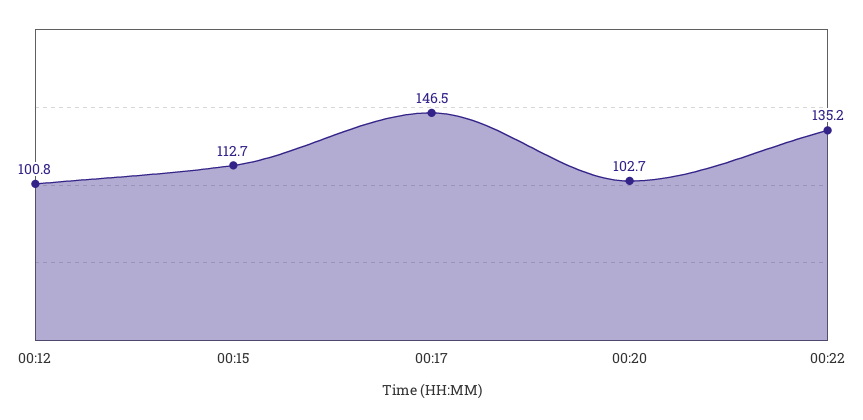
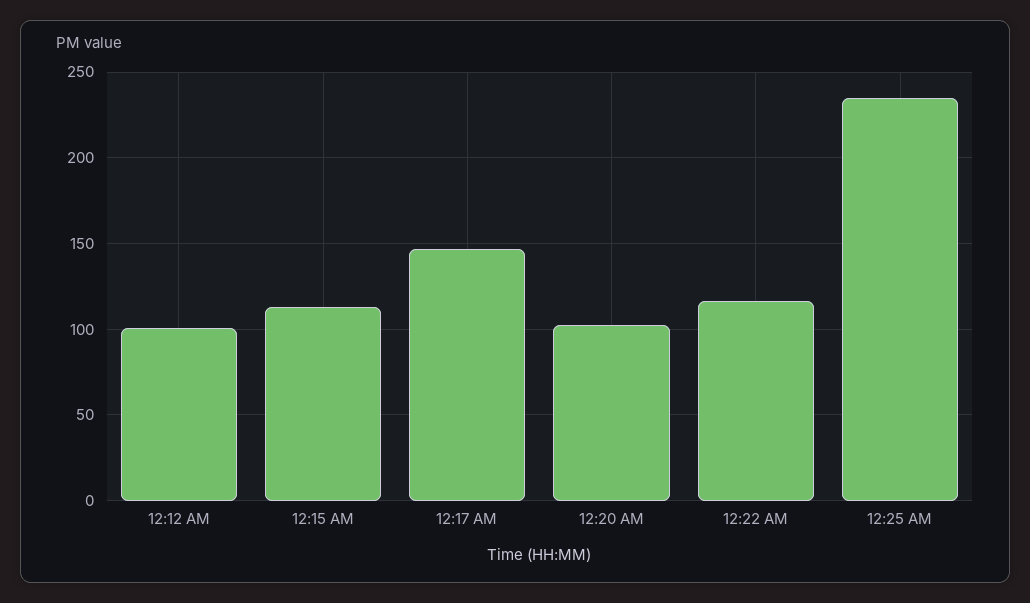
00:22: 135.2 -> 115
12:25 AM: none -> 235

